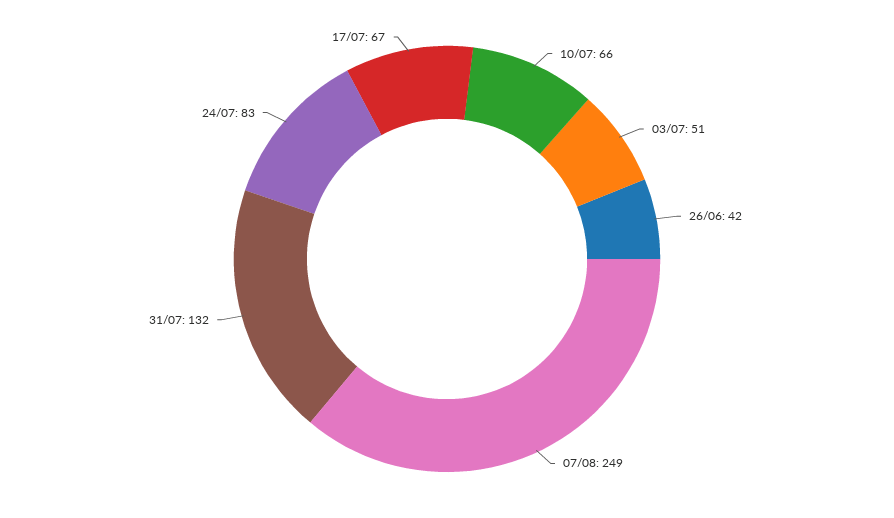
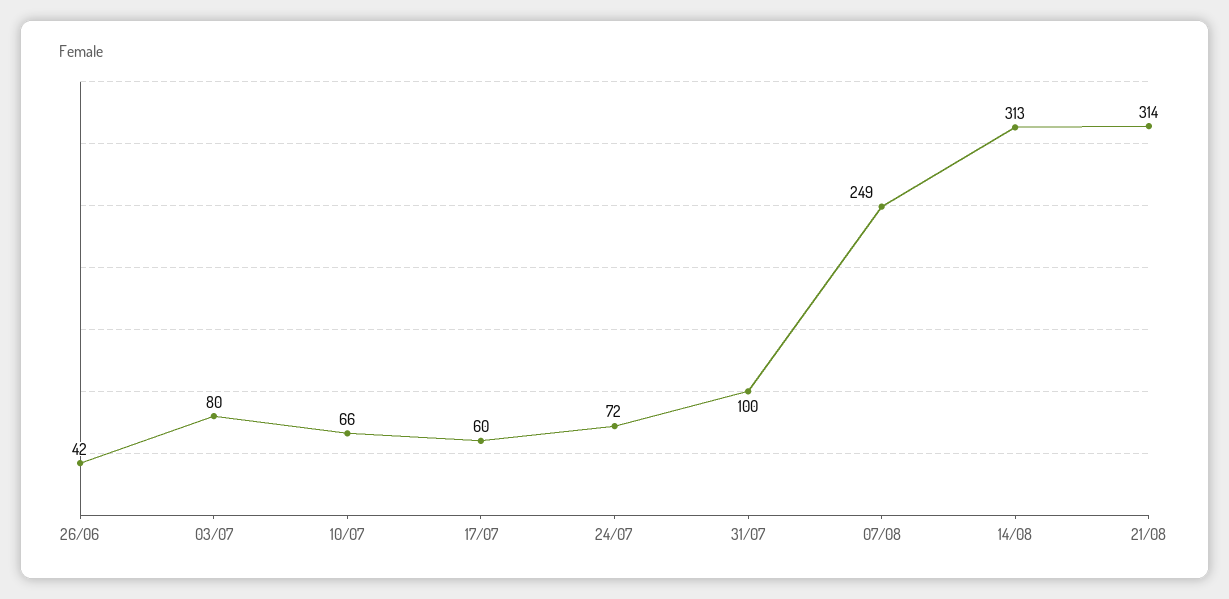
03/07: 51 -> 80
31/07: 132 -> 100
24/07: 83 -> 72
17/07: 67 -> 60
14/08: none -> 313
21/08: none -> 314

